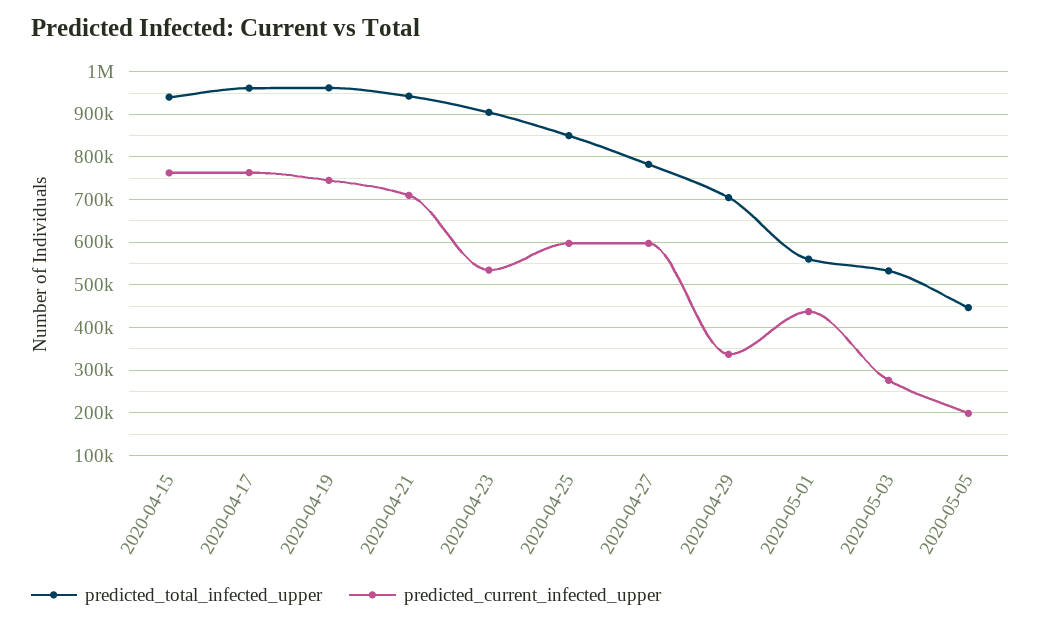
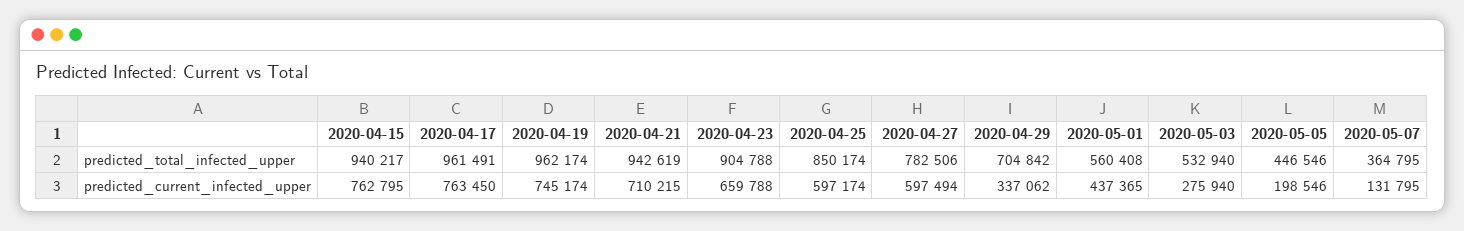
predicted_current_infected_upper, 2020-04-23: 540000 -> 659788
predicted_total_infected_upper, 2020-05-07: none -> 364795
predicted_current_infected_upper, 2020-05-07: none -> 131795

